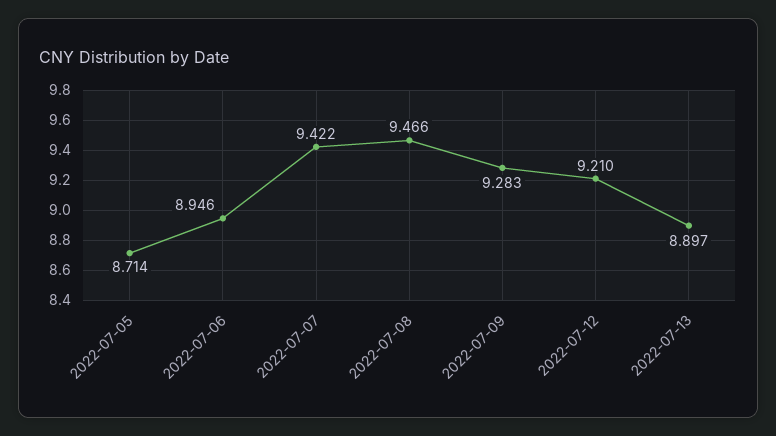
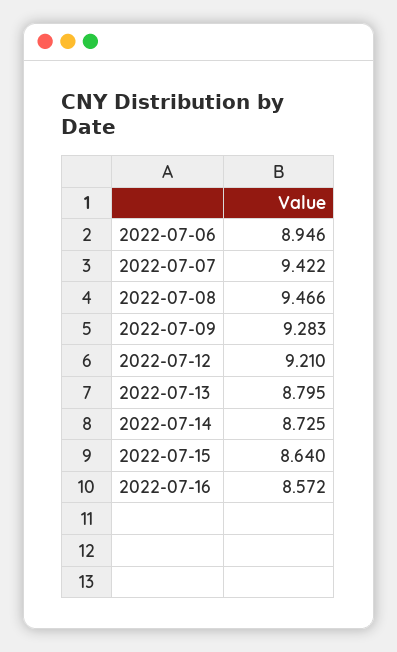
2022-07-05: 8.714 -> none
2022-07-13: 8.897 -> 8.795
2022-07-14: none -> 8.725
2022-07-15: none -> 8.64
2022-07-16: none -> 8.572

